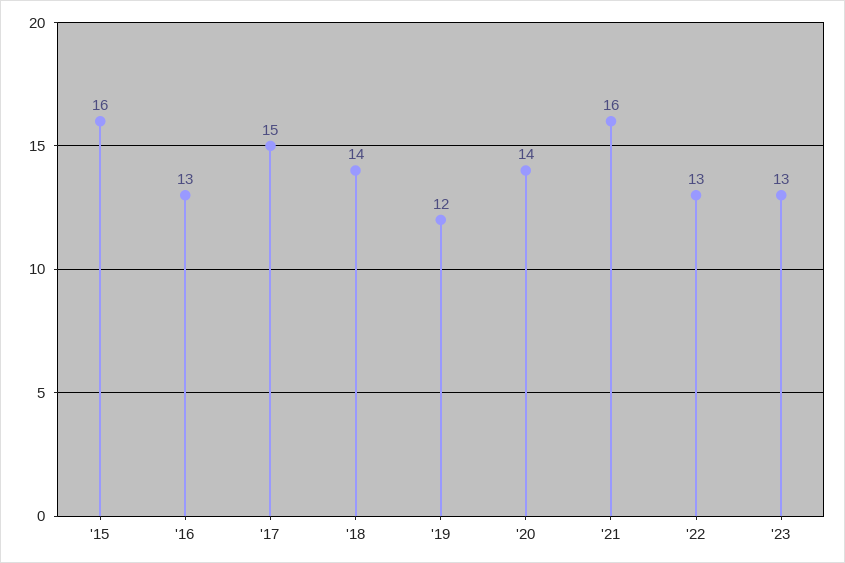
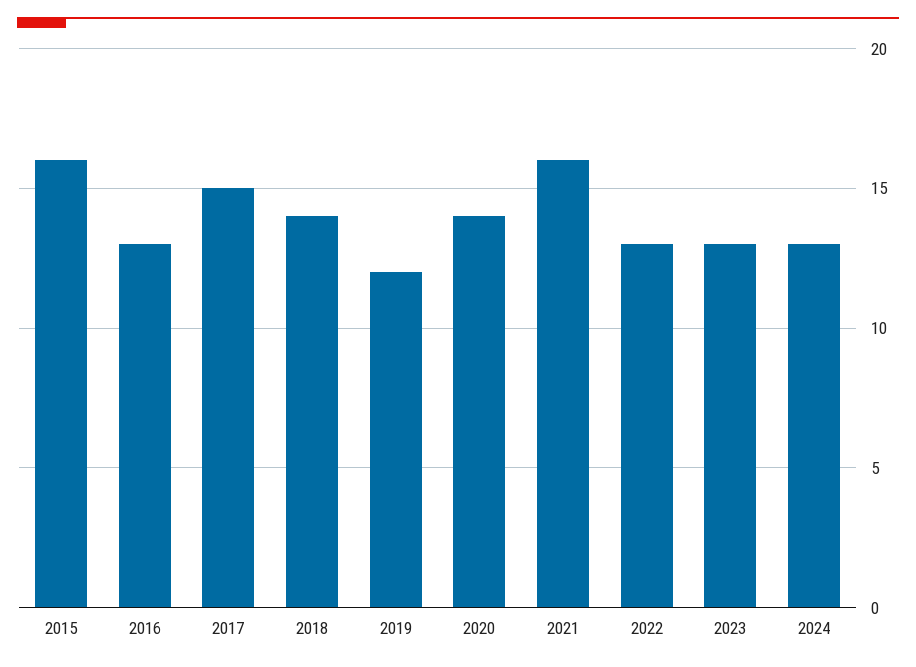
2024: none -> 13

